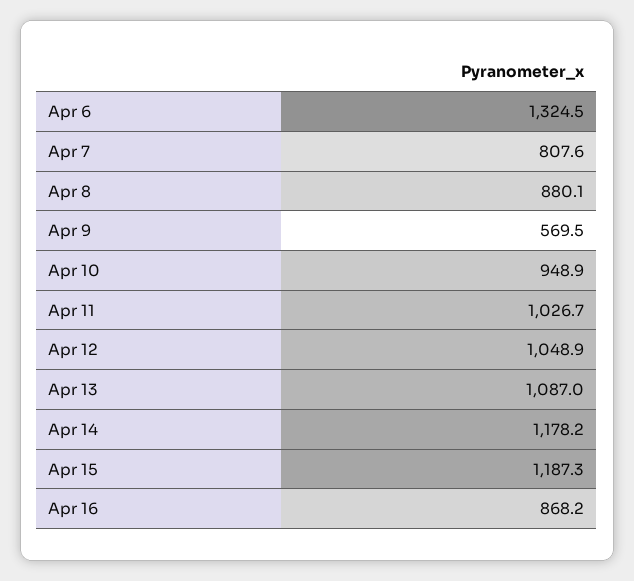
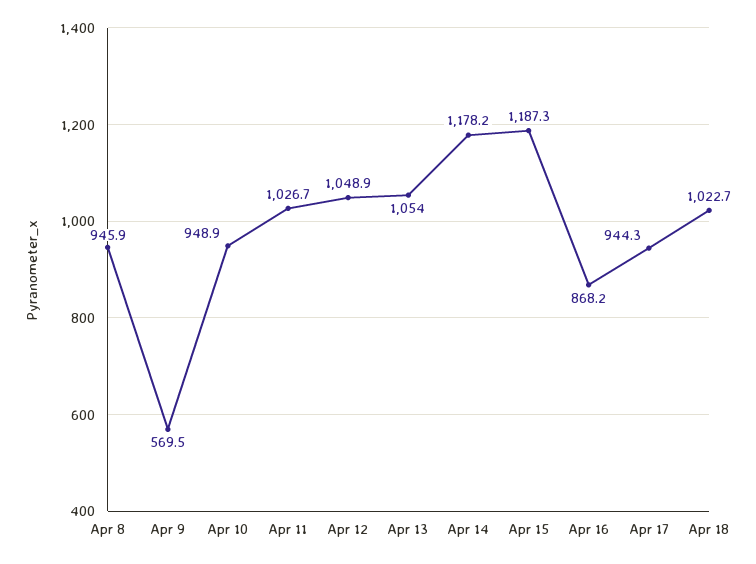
Apr 6: 1324.5 -> none
Apr 7: 807.6 -> none
Apr 8: 880.1 -> 945.9
Apr 13: 1087 -> 1054
Apr 17: none -> 944.3
Apr 18: none -> 1022.7

